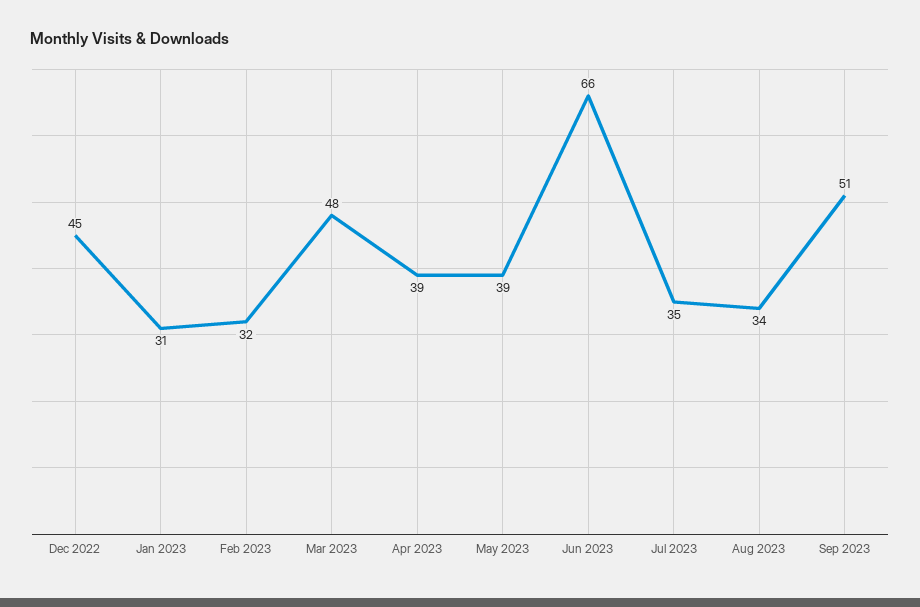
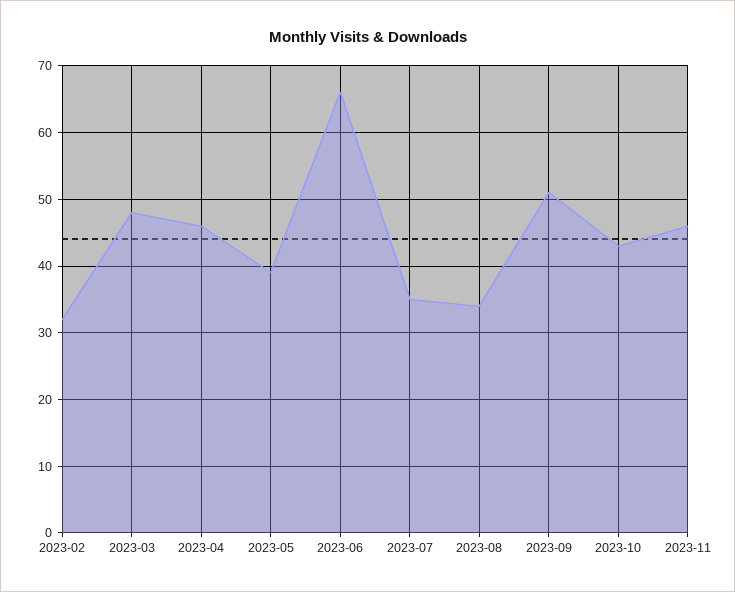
Dec 2022: 45 -> none
Jan 2023: 31 -> none
Apr 2023: 39 -> 46
2023-10: none -> 43
2023-11: none -> 46

